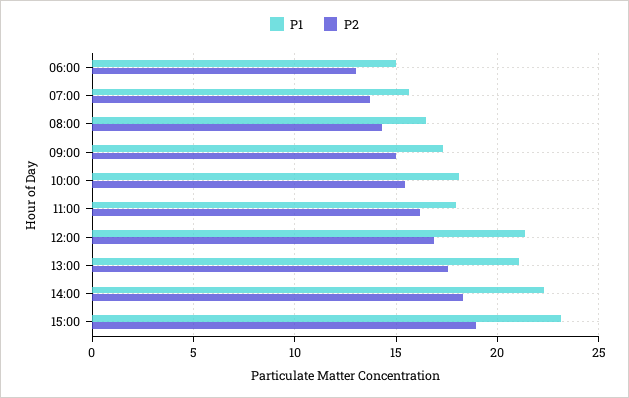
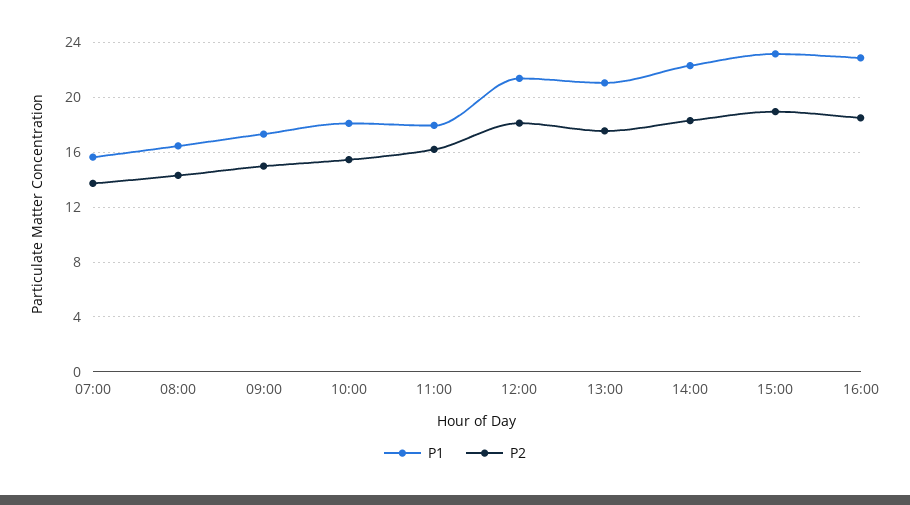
P1, 06:00: 15 -> none
P2, 06:00: 13 -> none
P2, 12:00: 17 -> 18
P1, 16:00: none -> 23
P2, 16:00: none -> 18.5

